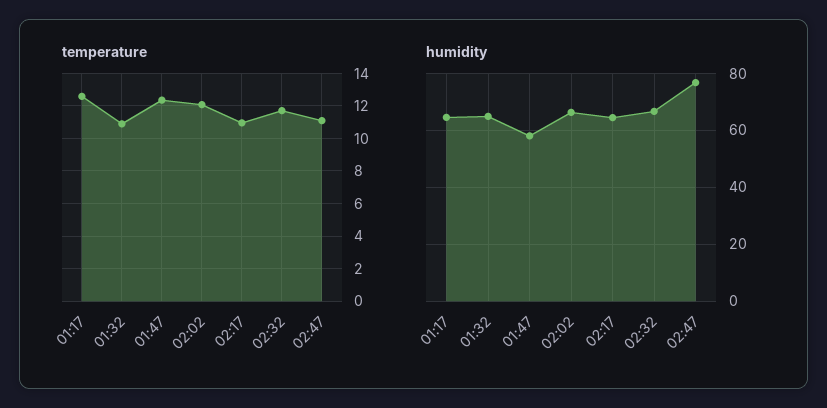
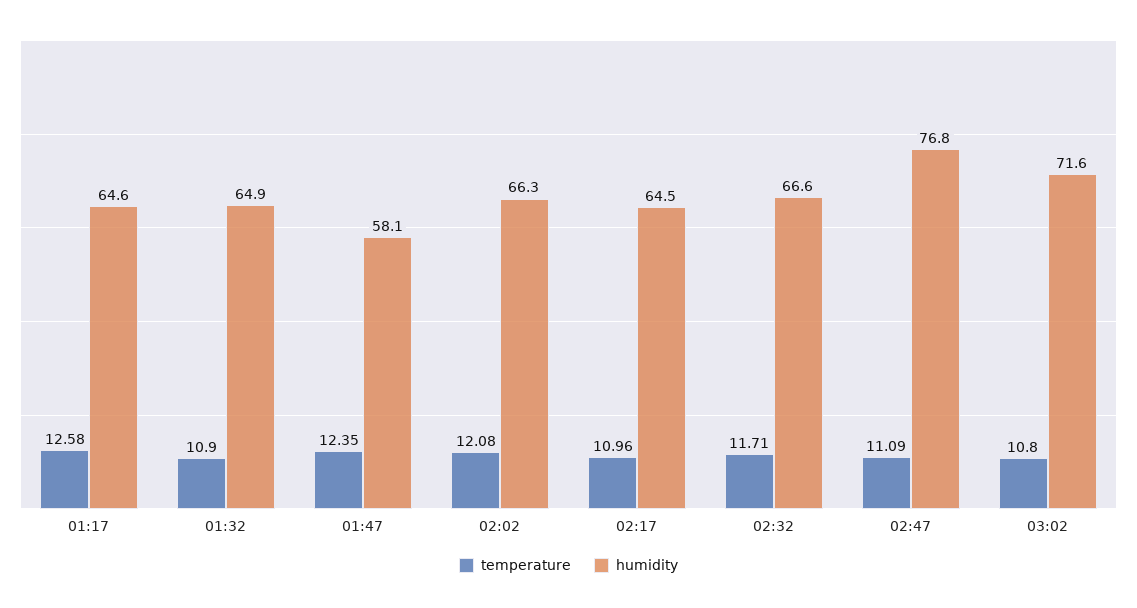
temperature, 03:02: none -> 10.8
humidity, 03:02: none -> 71.6

